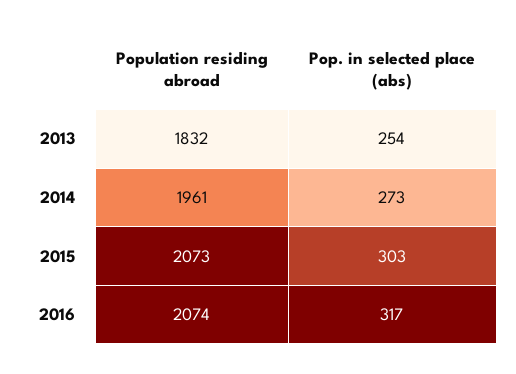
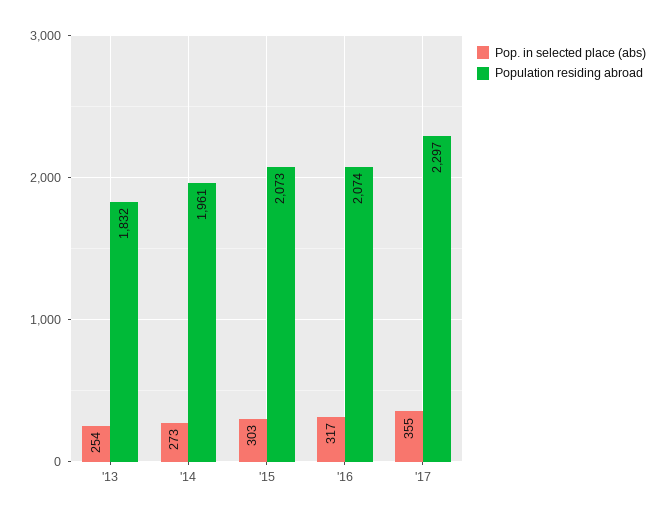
Pop. in selected place (abs), '17: none -> 355
Population residing abroad, '17: none -> 2297

